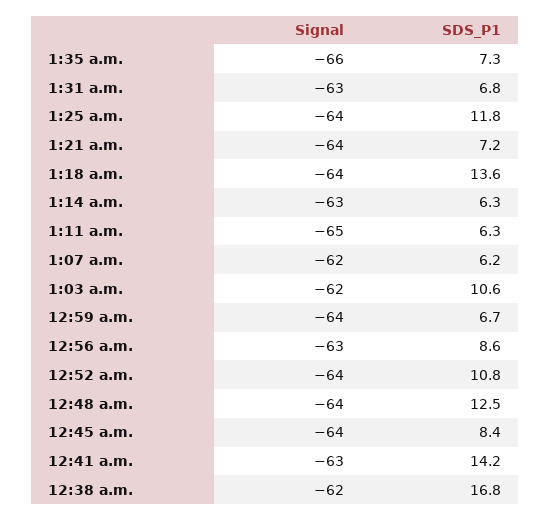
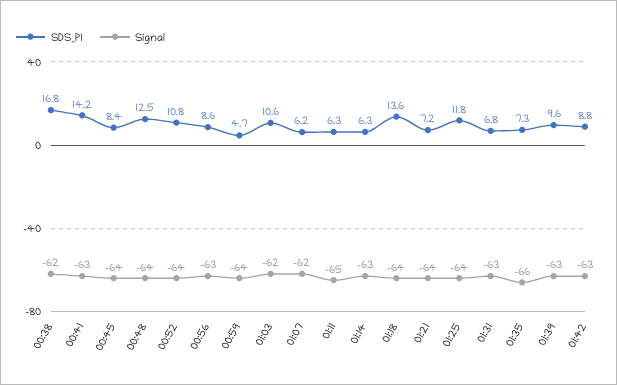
SDS_P1, 12:59 a.m.: 6.7 -> 4.7
SDS_P1, 01:39: none -> 9.6
Signal, 01:39: none -> -63
SDS_P1, 01:42: none -> 8.8
Signal, 01:42: none -> -63

